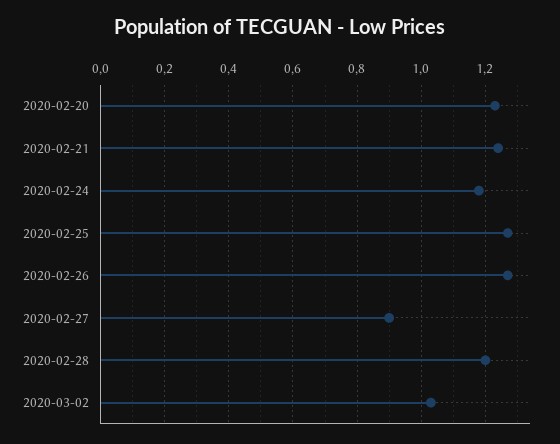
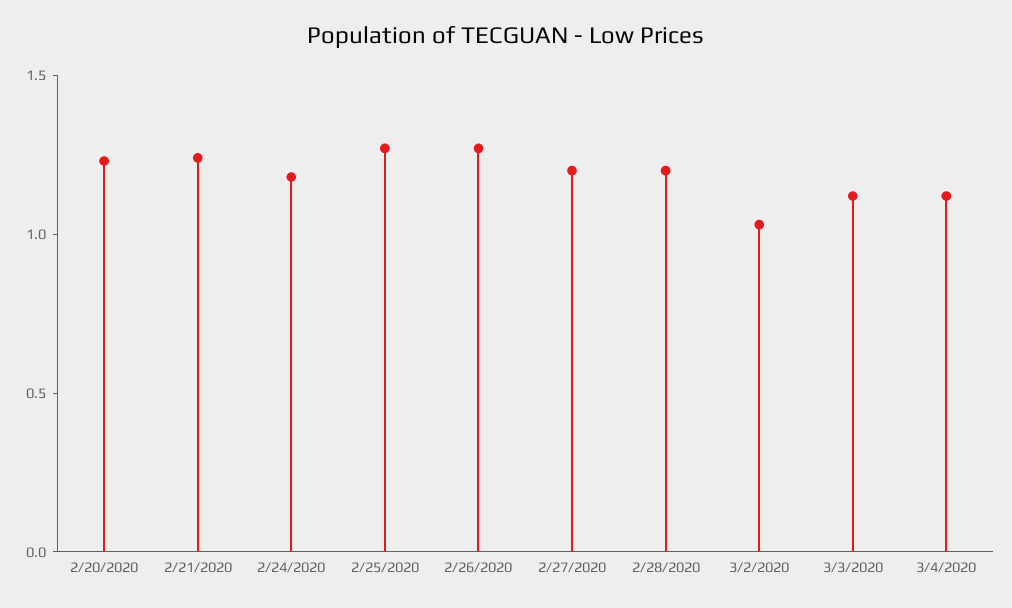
2020-02-27: 0.9 -> 1.2
3/3/2020: none -> 1.1
3/4/2020: none -> 1.1

